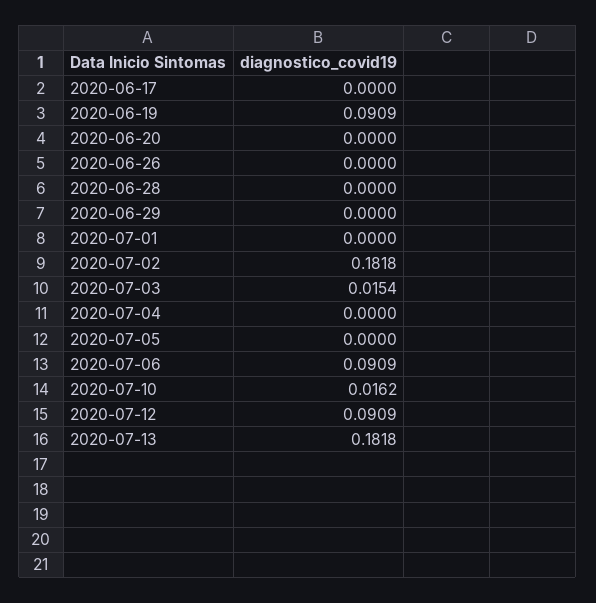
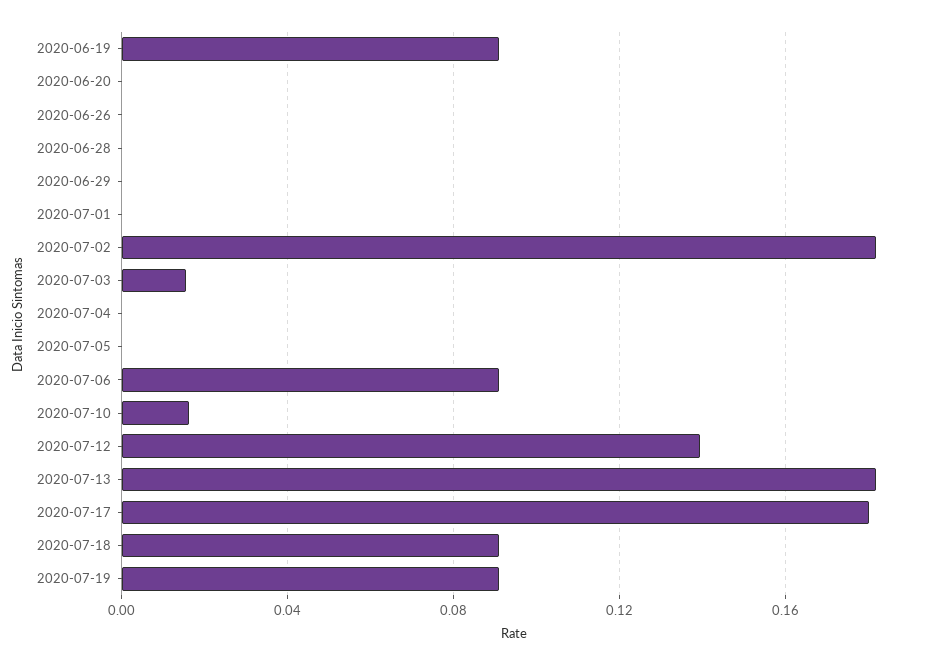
2020-06-17: 0 -> none
2020-07-12: 0.0909 -> 0.14
2020-07-17: none -> 0.18
2020-07-18: none -> 0.09
2020-07-19: none -> 0.09

